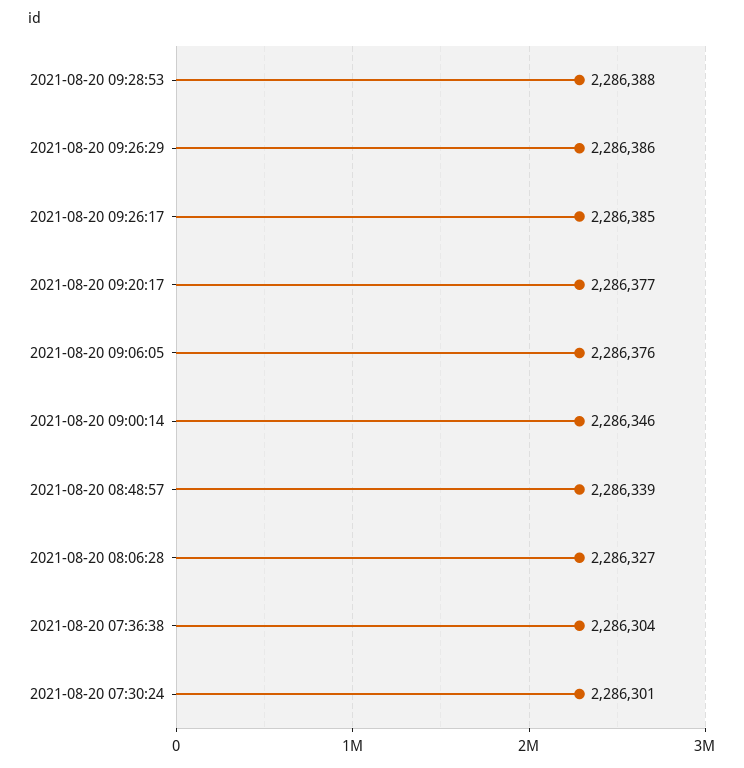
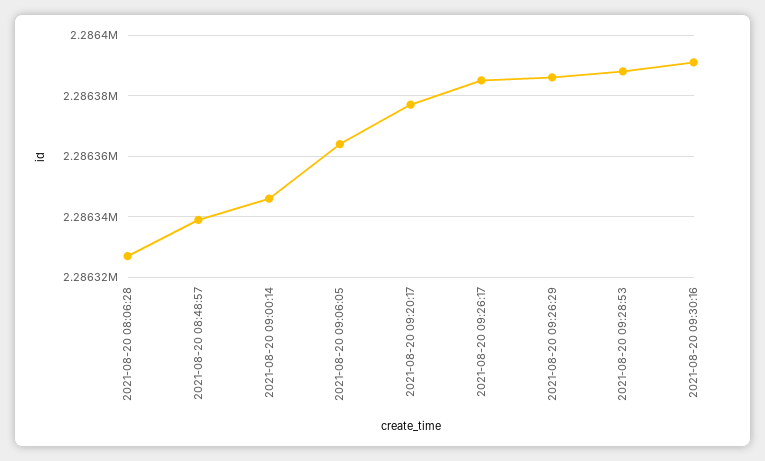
2021-08-20 09:06:05: 2286376 -> 2286365
2021-08-20 07:36:38: 2286304 -> none
2021-08-20 07:30:24: 2286301 -> none
2021-08-20 09:30:16: none -> 2286390

